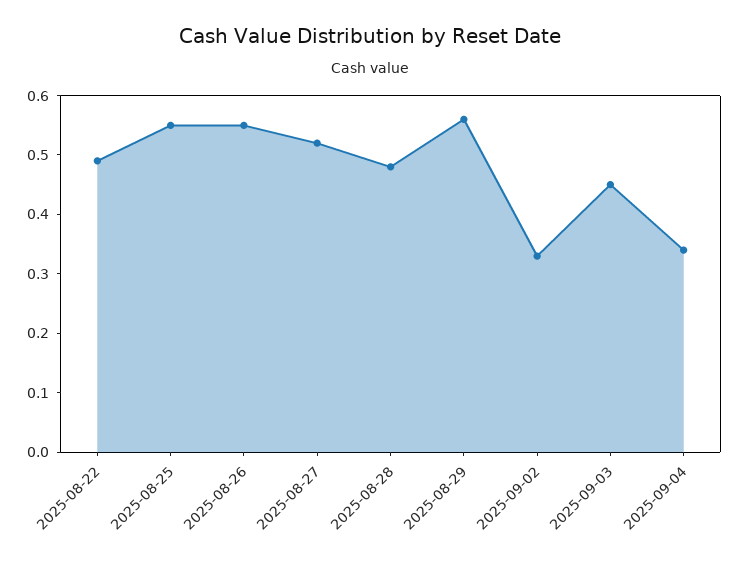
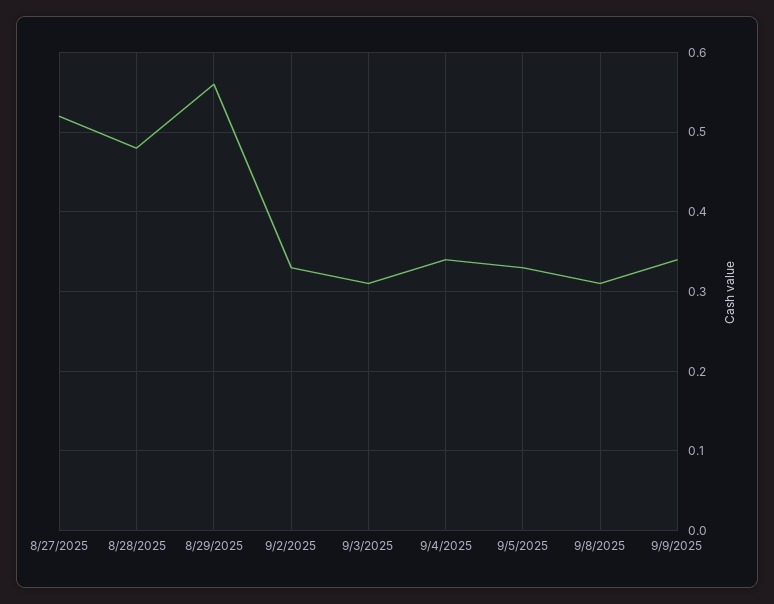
2025-08-22: 0.5 -> none
2025-08-25: 0.55 -> none
2025-08-26: 0.55 -> none
2025-09-03: 0.45 -> 0.31
9/5/2025: none -> 0.33
9/8/2025: none -> 0.31
9/9/2025: none -> 0.34

